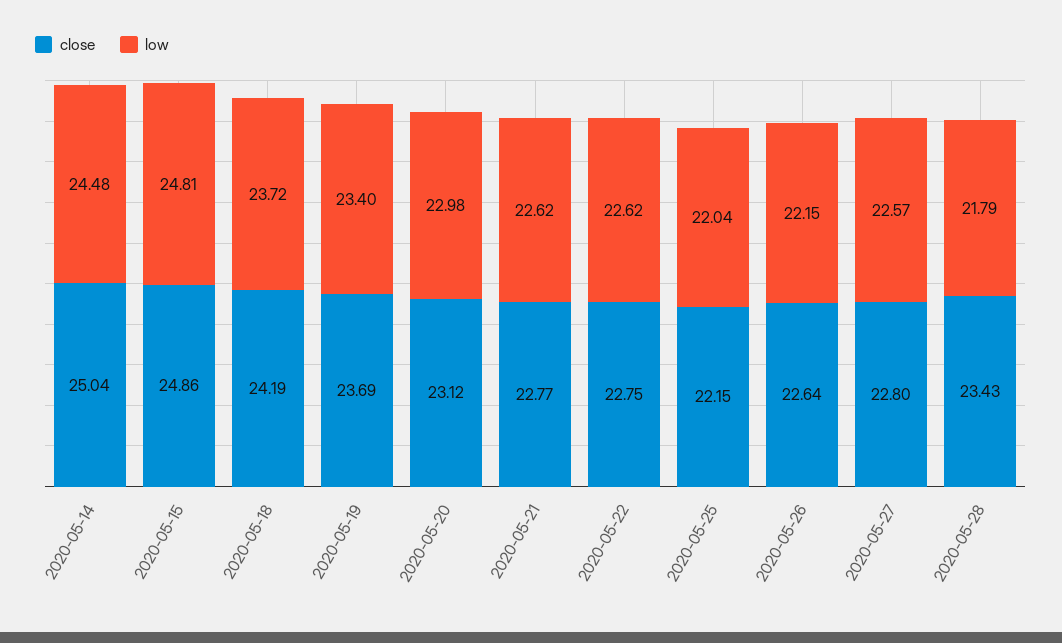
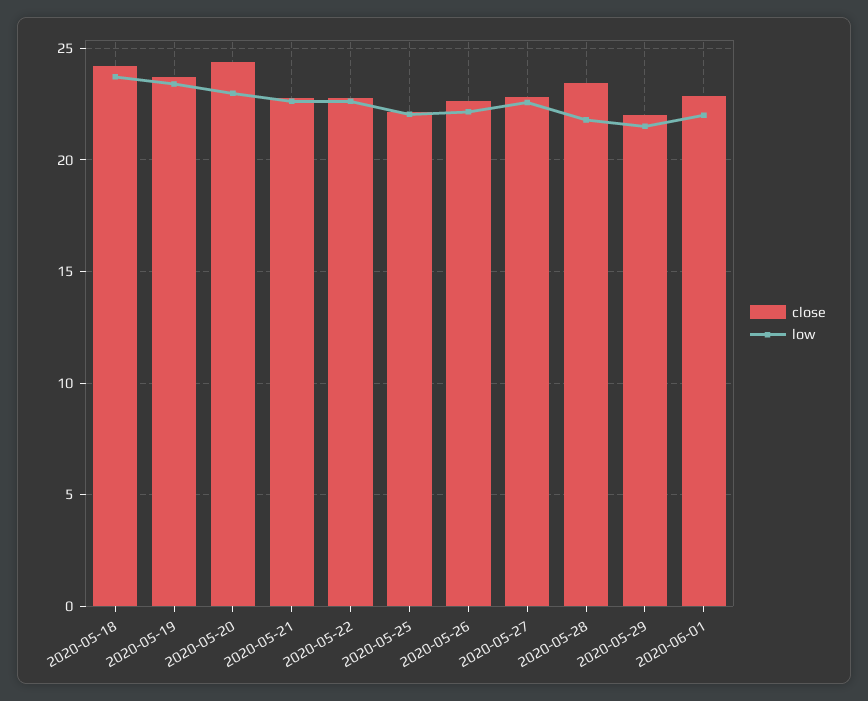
close, 2020-05-14: 25.04 -> none
low, 2020-05-14: 24.48 -> none
close, 2020-05-15: 24.86 -> none
low, 2020-05-15: 24.81 -> none
close, 2020-05-20: 23.12 -> 24.5
close, 2020-05-29: none -> 22
low, 2020-05-29: none -> 21.5
close, 2020-06-01: none -> 23
low, 2020-06-01: none -> 22

